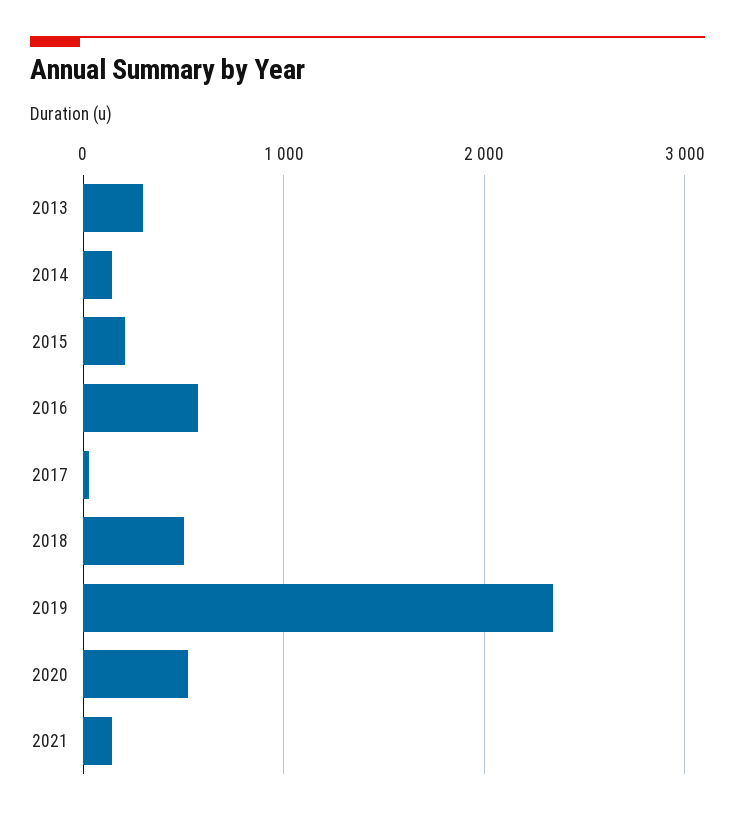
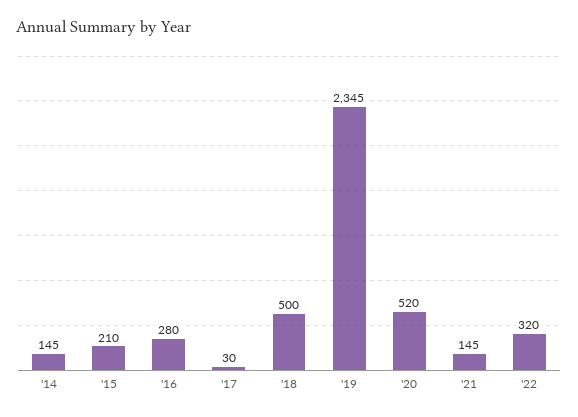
2013: 300 -> none
2016: 600 -> 280
'22: none -> 320

